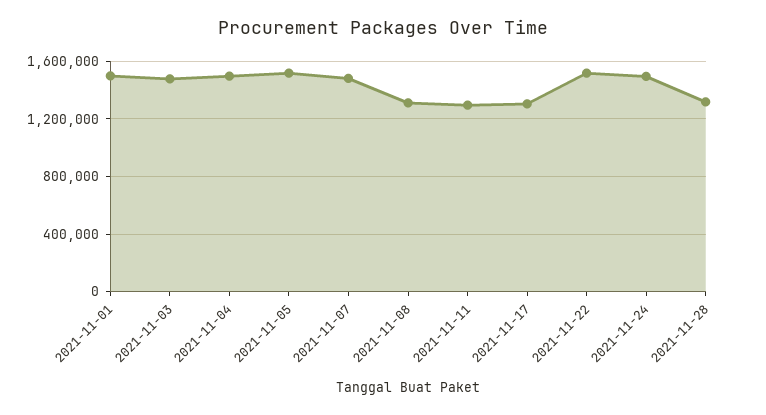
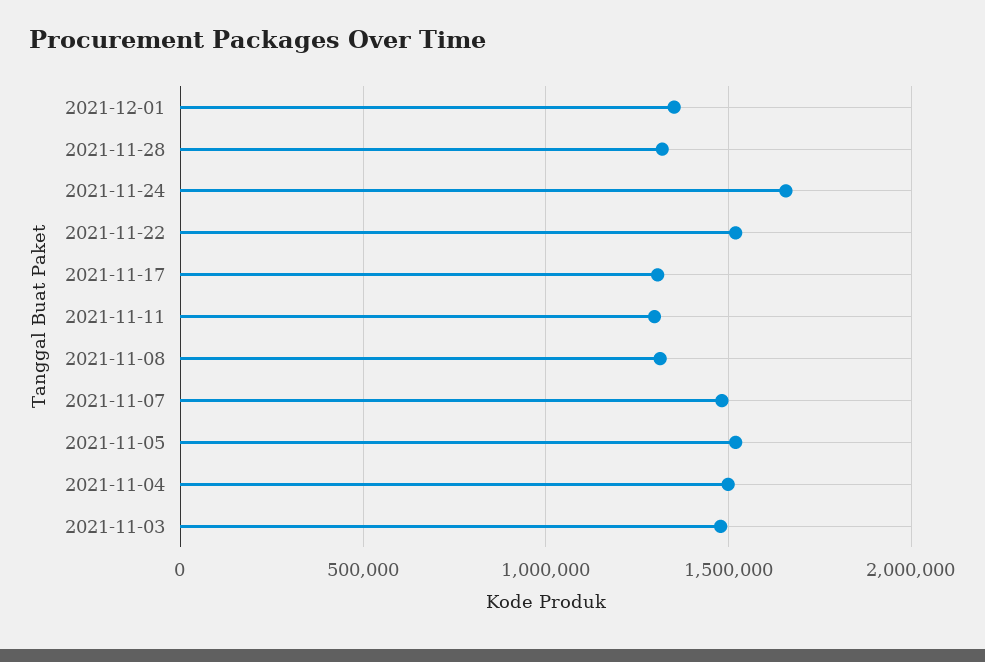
2021-11-01: 1500000 -> none
2021-11-24: 1500000 -> 1650000
2021-12-01: none -> 1350000

